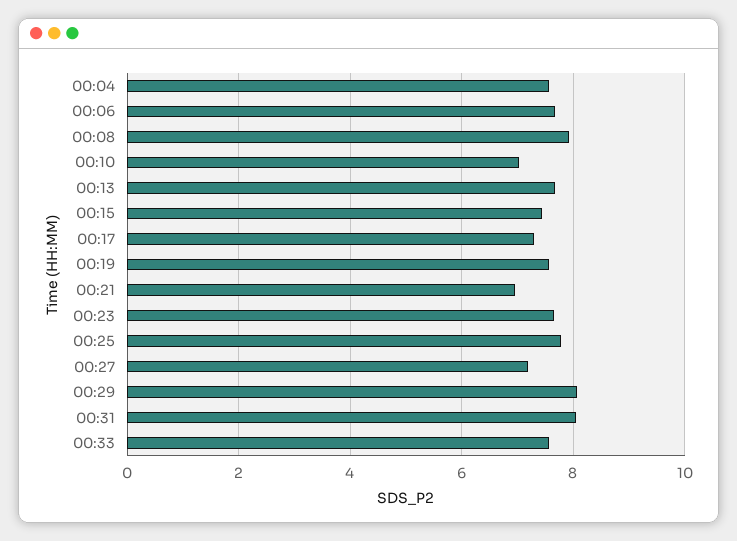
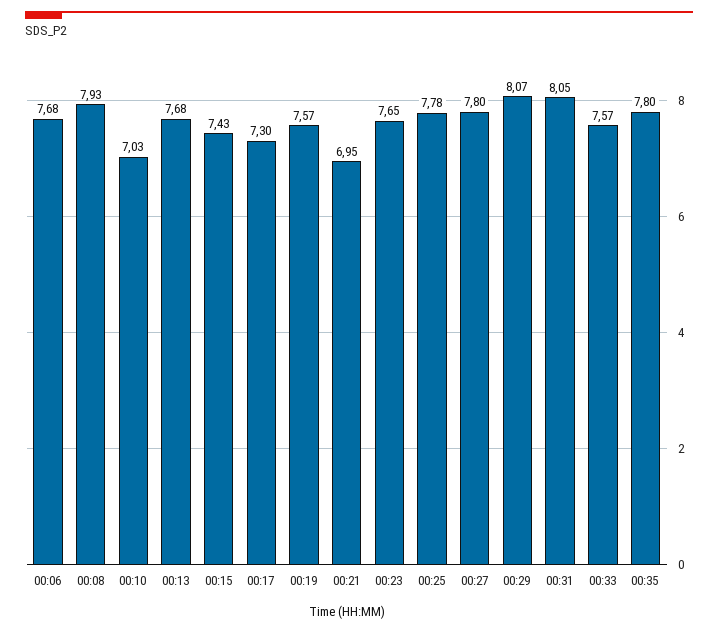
00:04: 7.6 -> none
00:27: 7.2 -> 7.8
00:35: none -> 7.8

